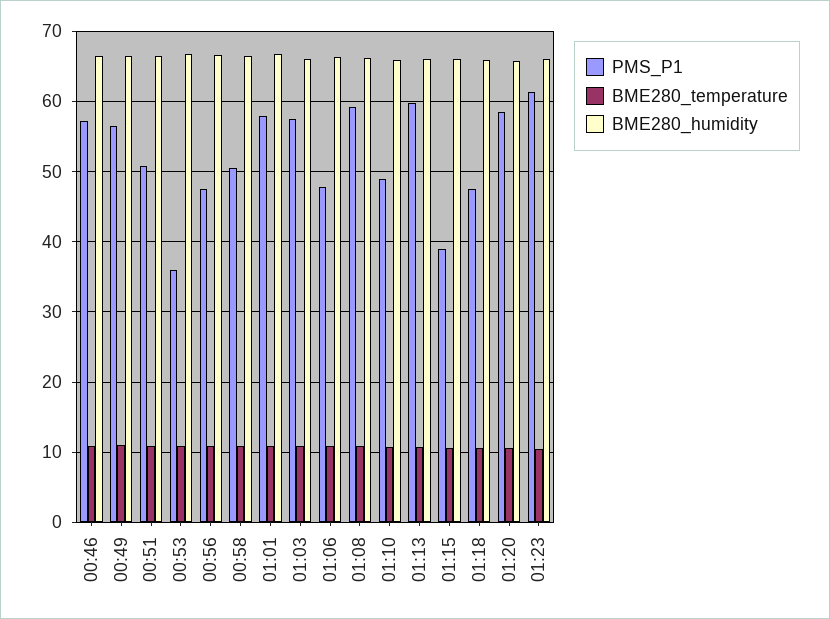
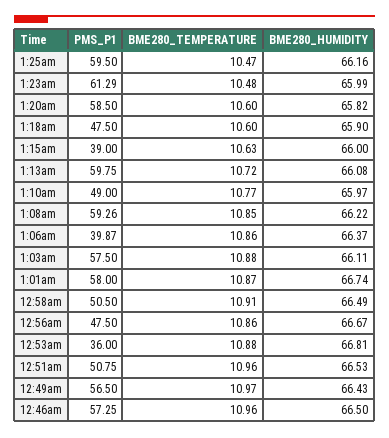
PMS_P1, 01:06: 48 -> 39.87
PMS_P1, 1:25am: none -> 59.5
BME280_temperature, 1:25am: none -> 10.47
BME280_humidity, 1:25am: none -> 66.16

